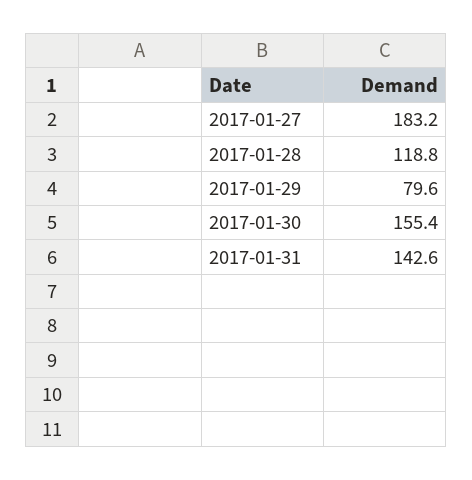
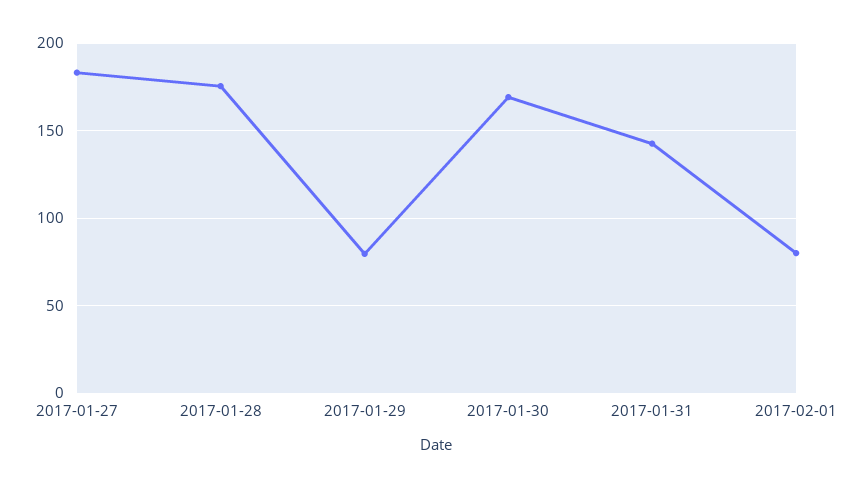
2017-01-28: 118.8 -> 175
2017-01-30: 155.4 -> 170
2017-02-01: none -> 80

